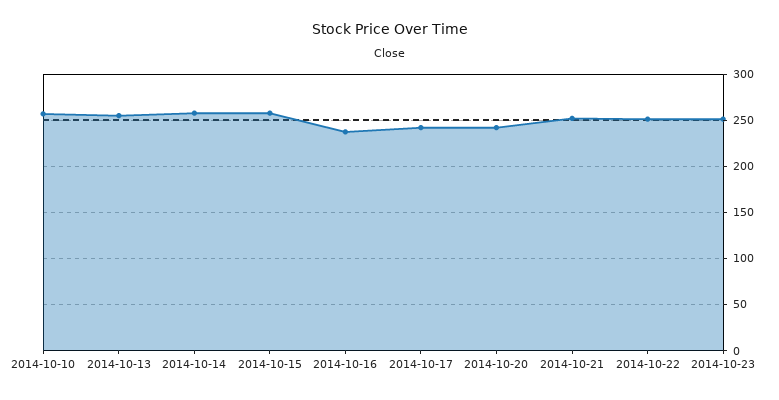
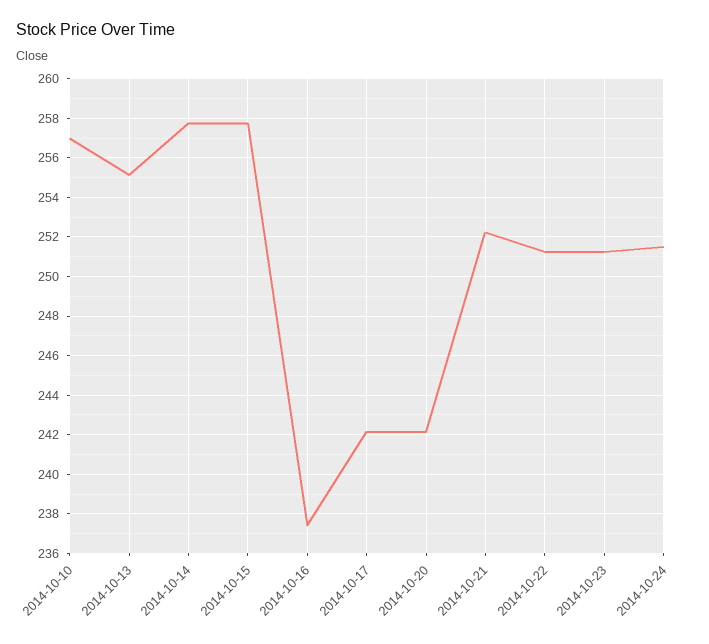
2014-10-24: none -> 251.5

